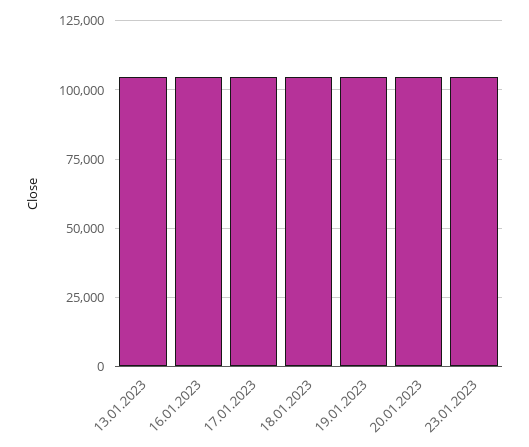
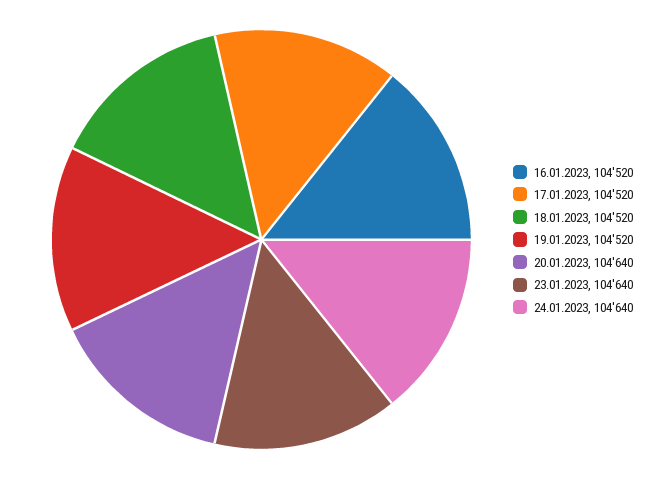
13.01.2023: 105000 -> none
24.01.2023: none -> 104640

